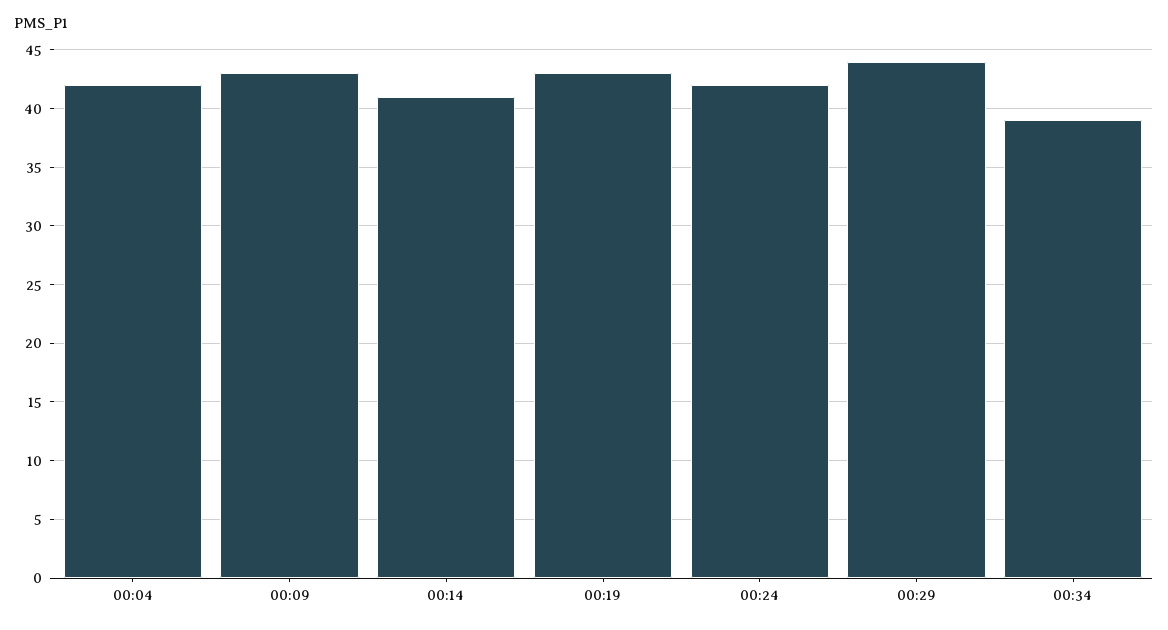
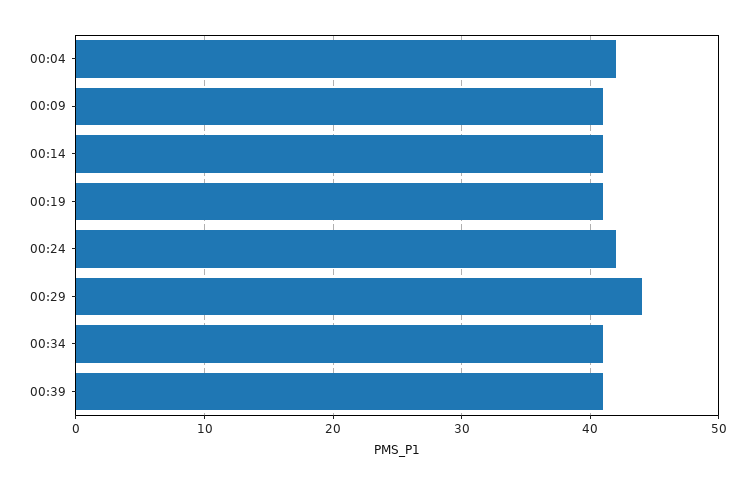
00:09: 43 -> 41
00:19: 43 -> 41
00:34: 39 -> 41
00:39: none -> 41

